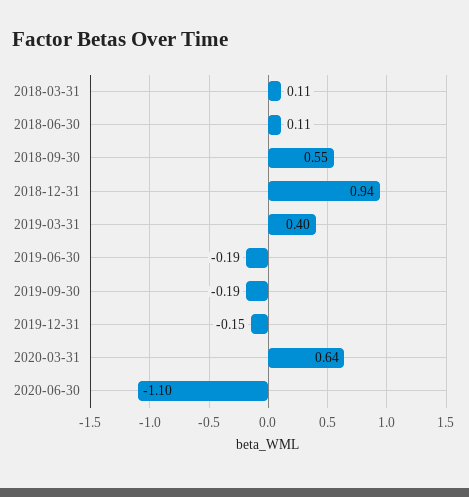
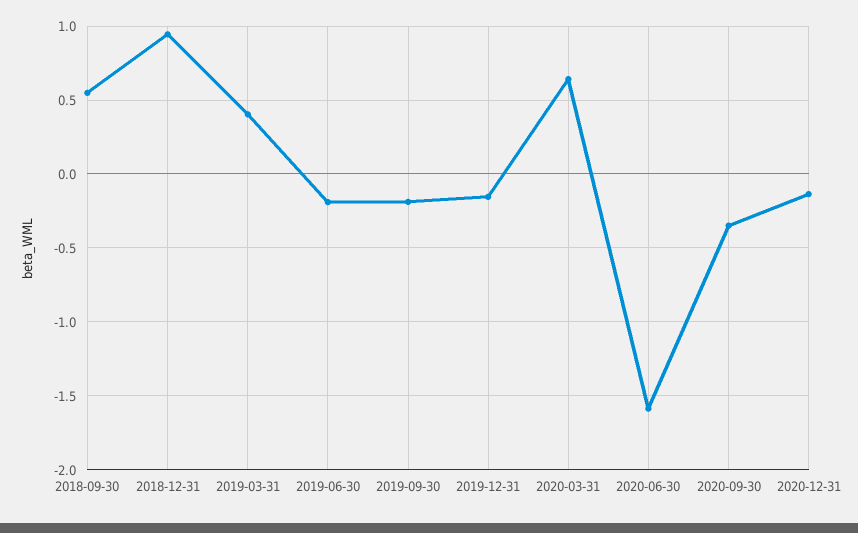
2018-03-31: 0.11 -> none
2018-06-30: 0.11 -> none
2020-06-30: -1.1 -> -1.6
2020-09-30: none -> -0.35
2020-12-31: none -> -0.15

